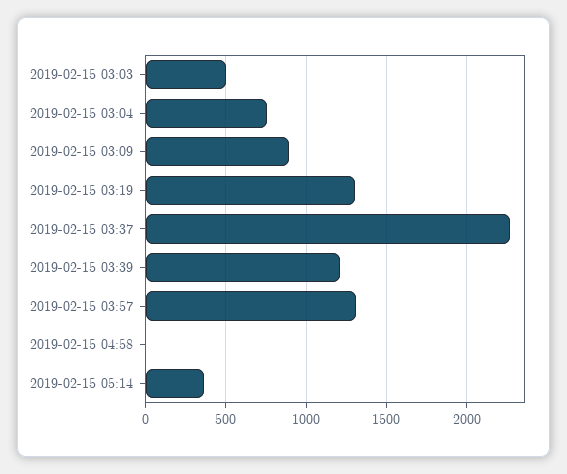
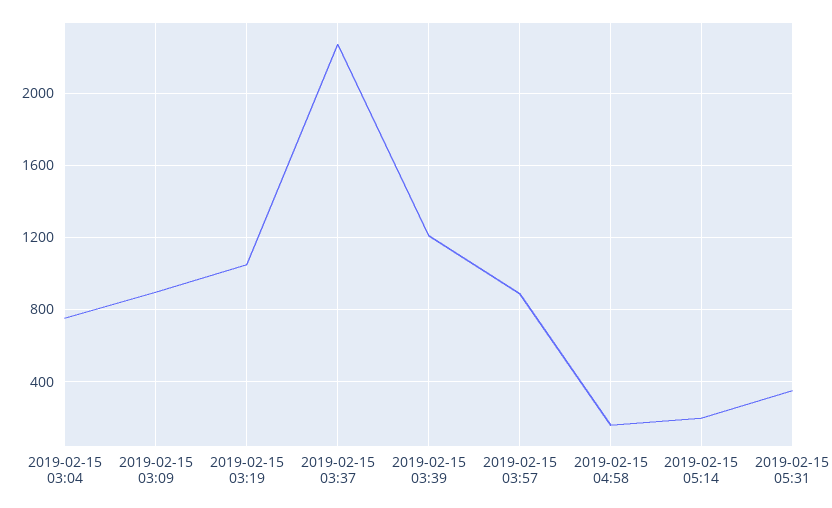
2019-02-15 03:03: 500 -> none
2019-02-15 03:19: 1300 -> 1050
2019-02-15 03:57: 1300 -> 900
2019-02-15 04:58: 0 -> 150
2019-02-15 05:14: 350 -> 200
2019-02-15 05:31: none -> 350

